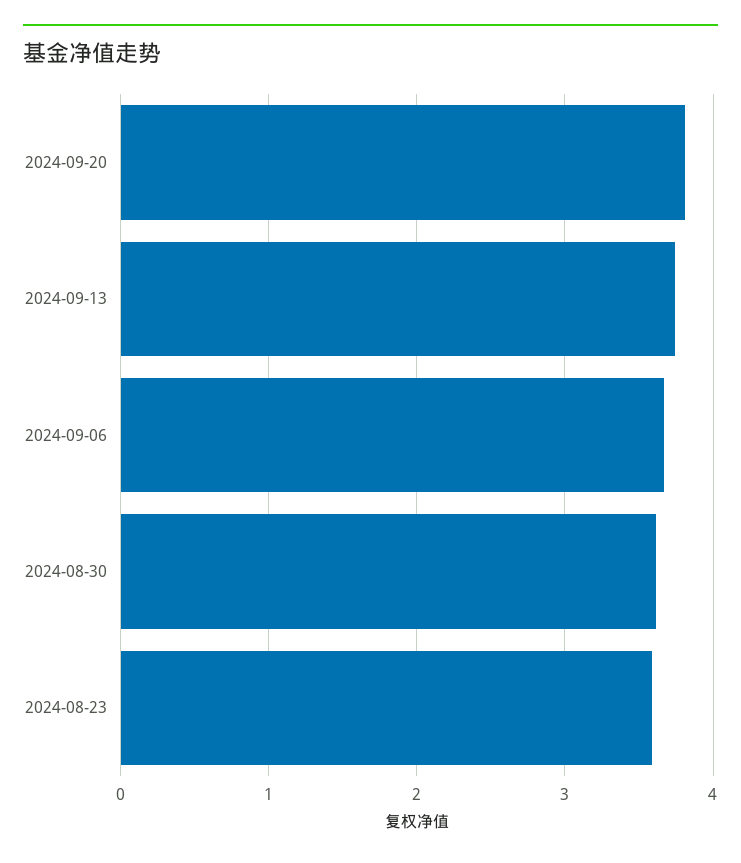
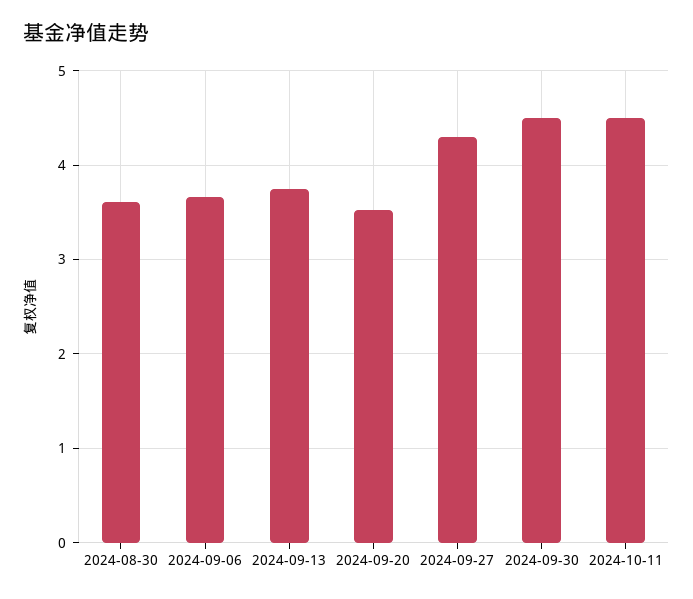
2024-09-20: 3.8 -> 3.5
2024-08-23: 3.6 -> none
2024-09-27: none -> 4.3
2024-09-30: none -> 4.5
2024-10-11: none -> 4.5

